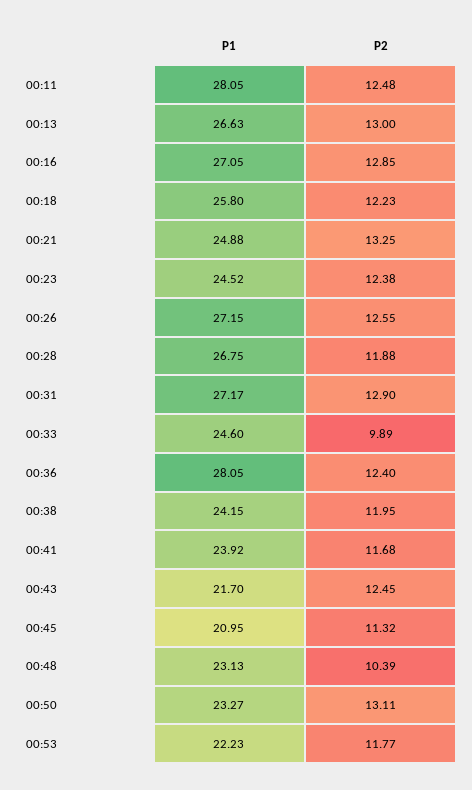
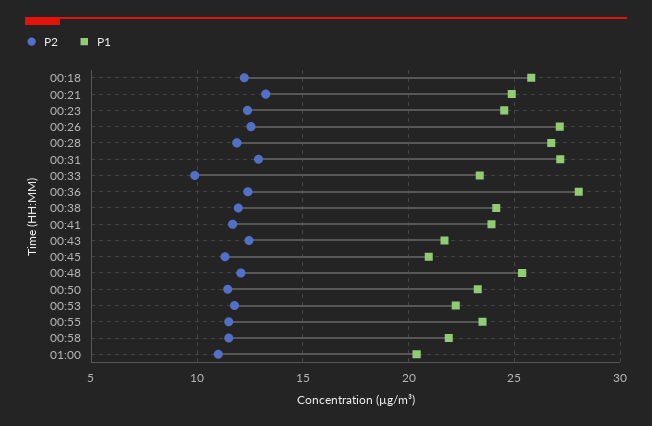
P1, 00:11: 28.05 -> none
P2, 00:11: 12.48 -> none
P1, 00:13: 26.63 -> none
P2, 00:13: 13 -> none
P1, 00:16: 27.05 -> none
P2, 00:16: 12.85 -> none
P1, 00:33: 24.6 -> 23.5
P1, 00:48: 23.13 -> 25.5
P2, 00:48: 10.39 -> 12
P2, 00:50: 13.11 -> 11.5
P2, 00:55: none -> 11.5
P1, 00:55: none -> 23.5
P2, 00:58: none -> 11.5
P1, 00:58: none -> 22
P2, 01:00: none -> 11
P1, 01:00: none -> 20.5

